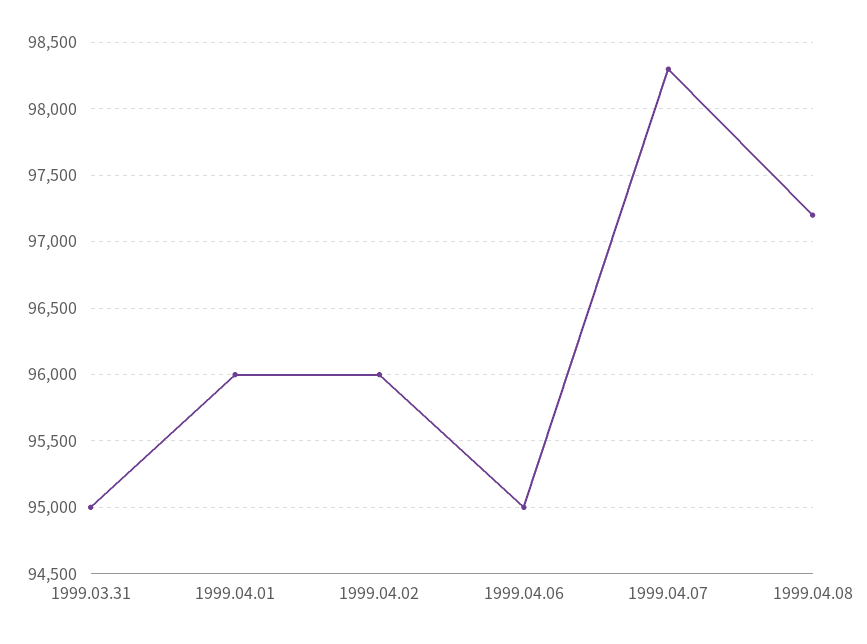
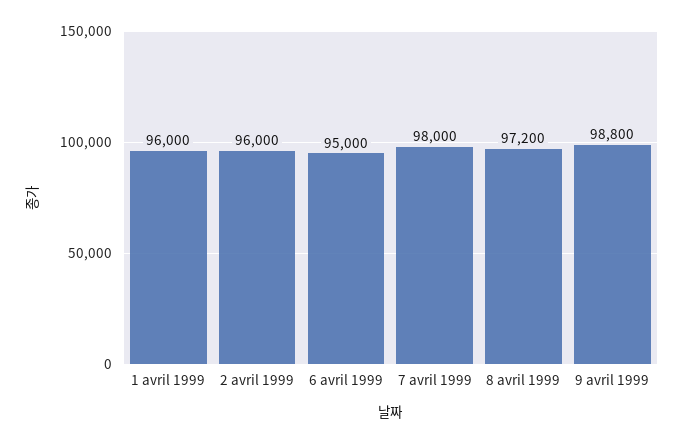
1999.03.31: 95000 -> none
1999.04.07: 98300 -> 98000
9 avril 1999: none -> 98800

